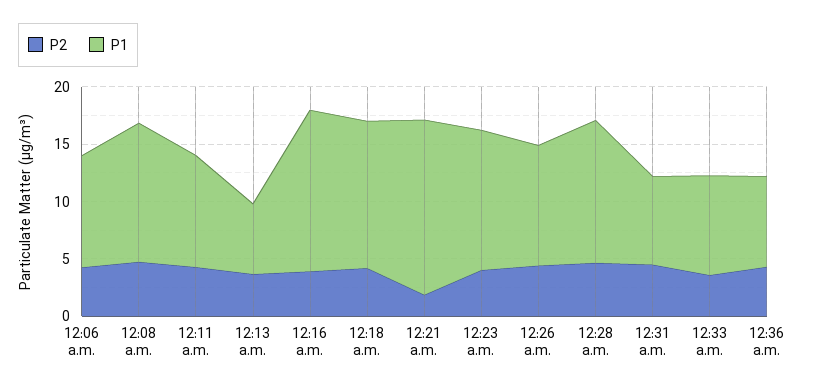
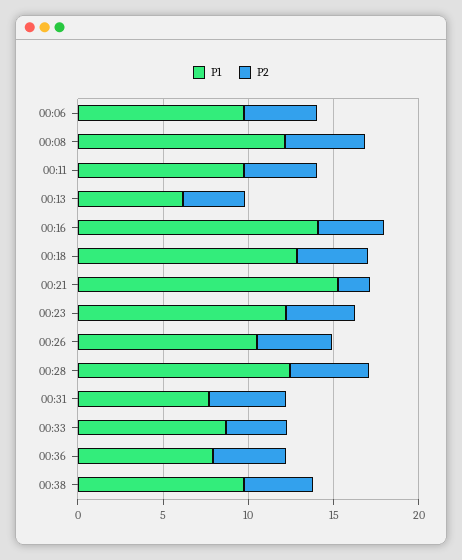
P1, 00:38: none -> 10
P2, 00:38: none -> 4

